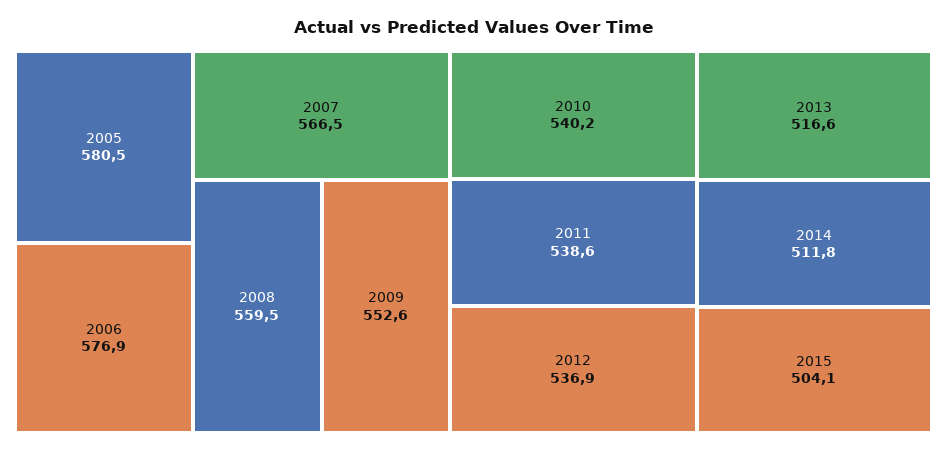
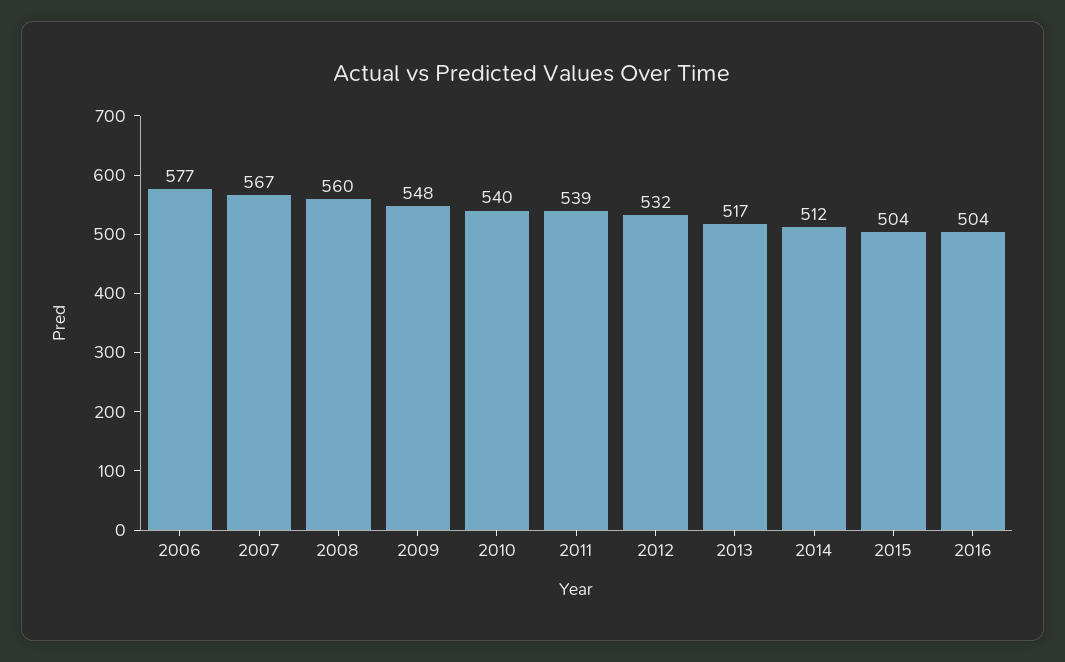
2005: 580.5 -> none
2009: 552.6 -> 548
2012: 536.9 -> 532
2016: none -> 504

